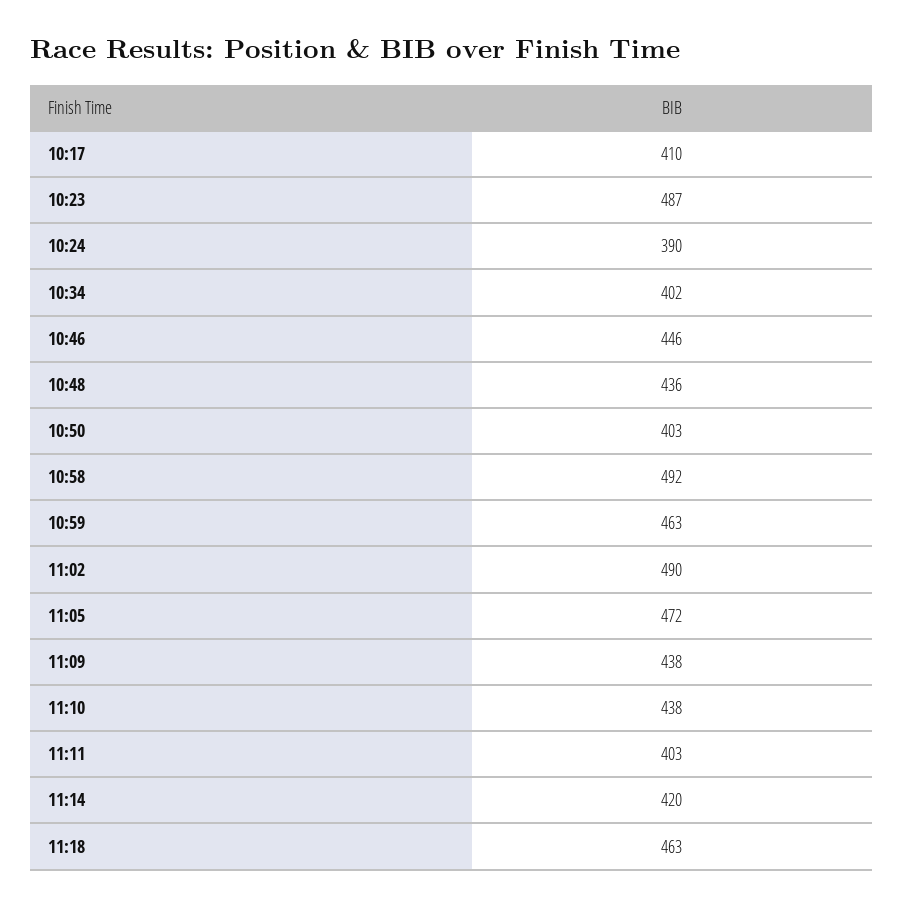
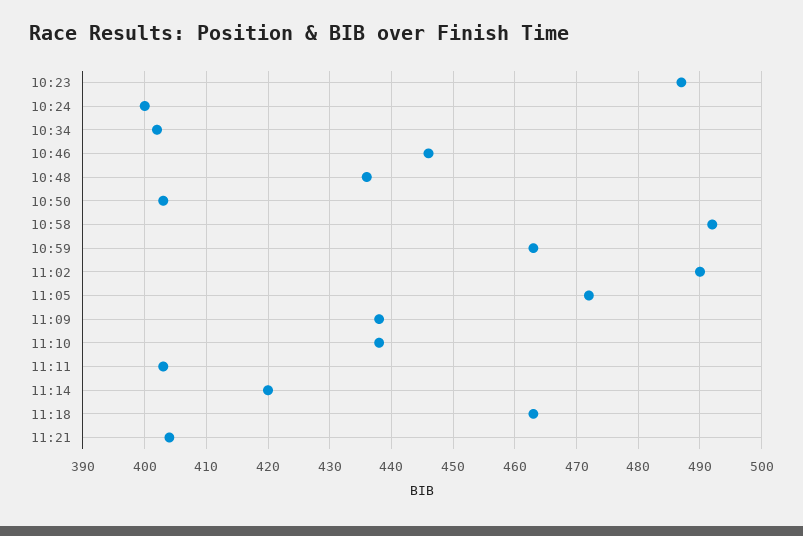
10:17: 410 -> none
10:24: 390 -> 400
11:21: none -> 404

